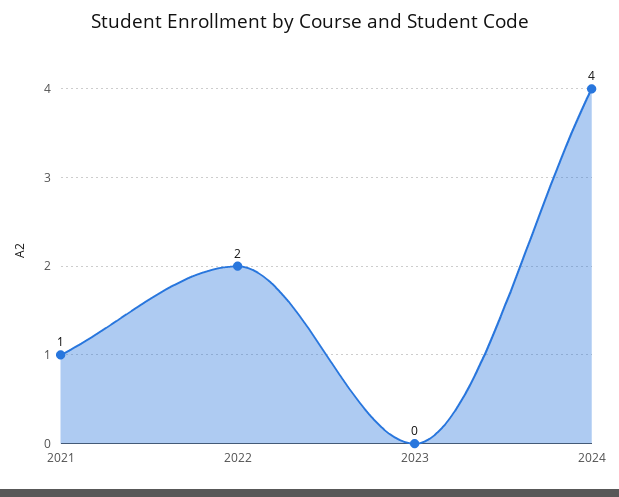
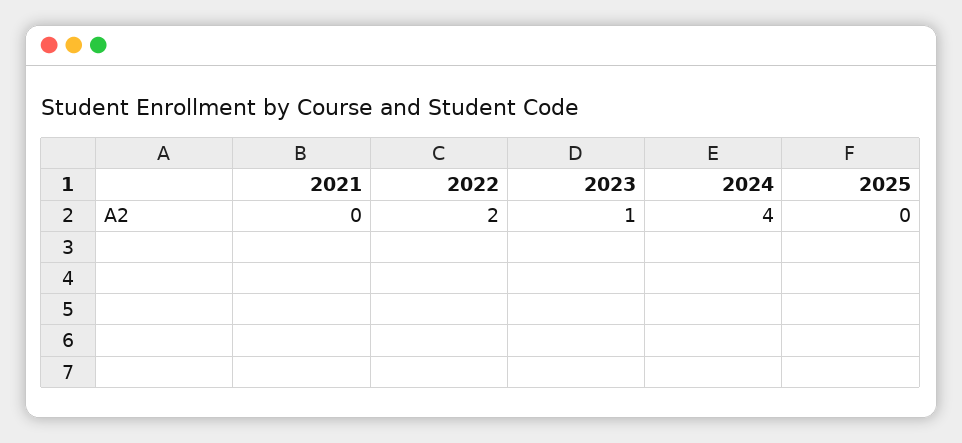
2021: 1 -> 0
2023: 0 -> 1
2025: none -> 0

